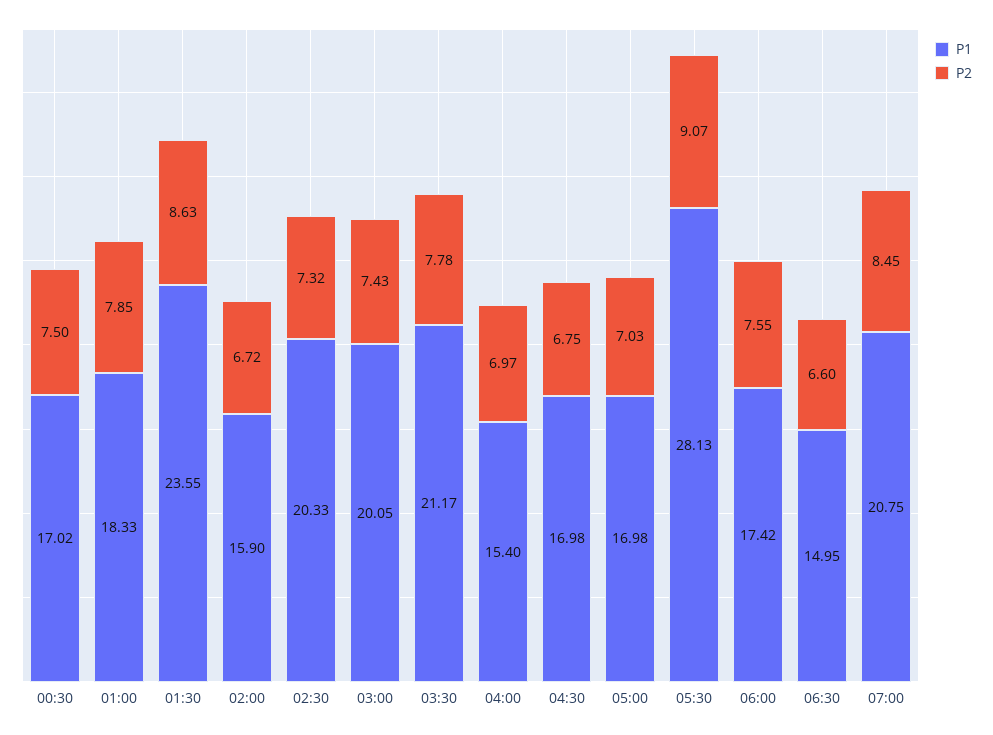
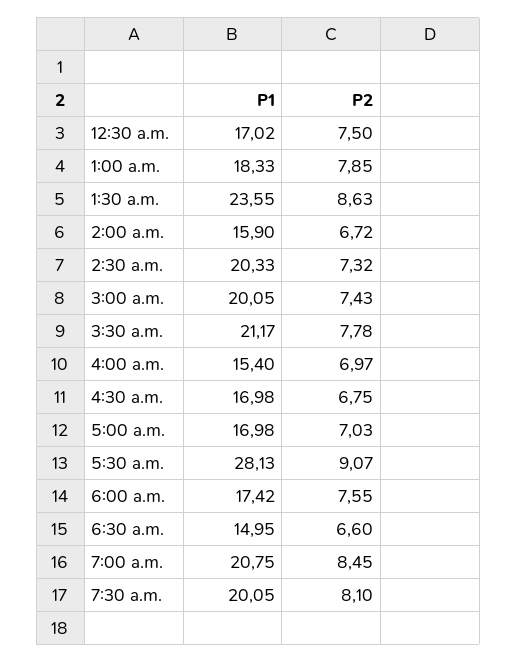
P1, 7:30 a.m.: none -> 20.05
P2, 7:30 a.m.: none -> 8.1

